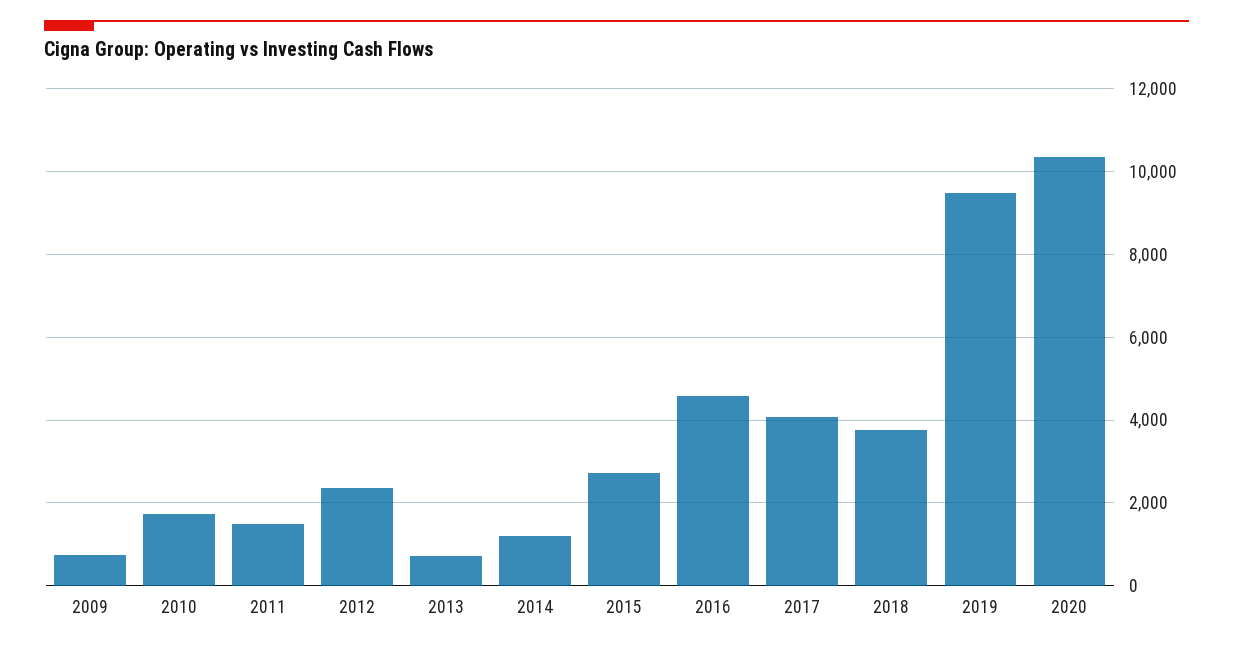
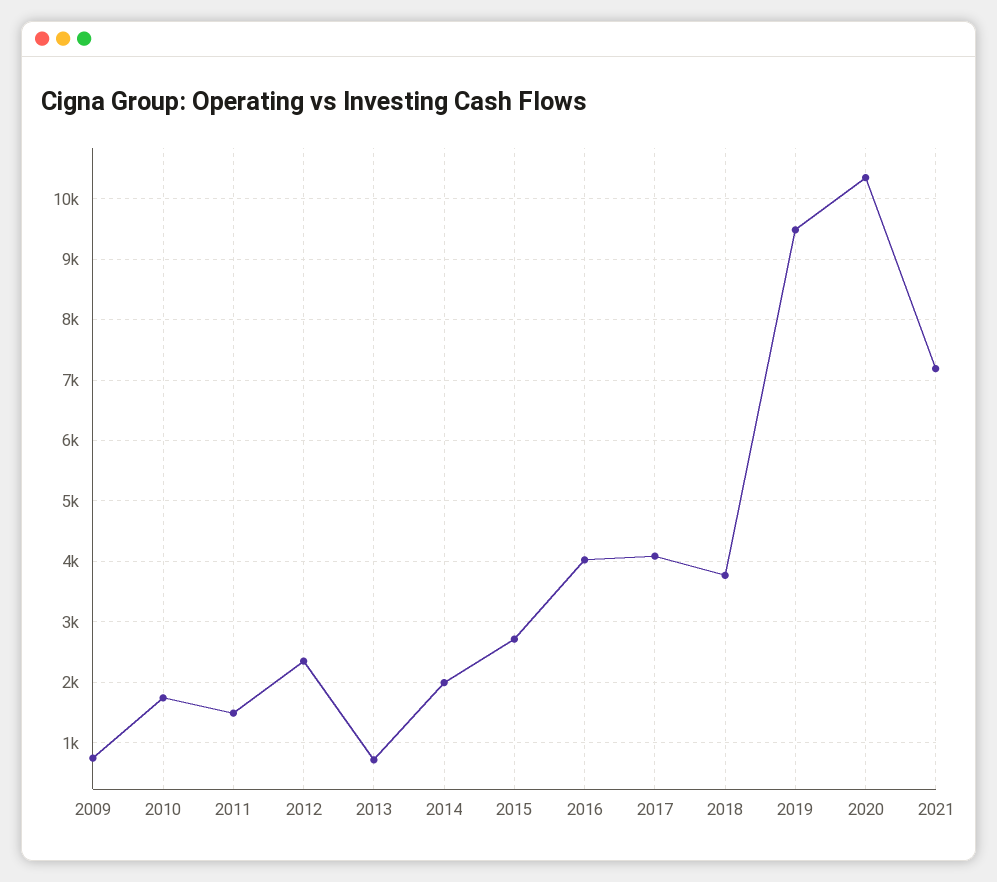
2014: 1200 -> 2000
2016: 4600 -> 4000
2021: none -> 7200

